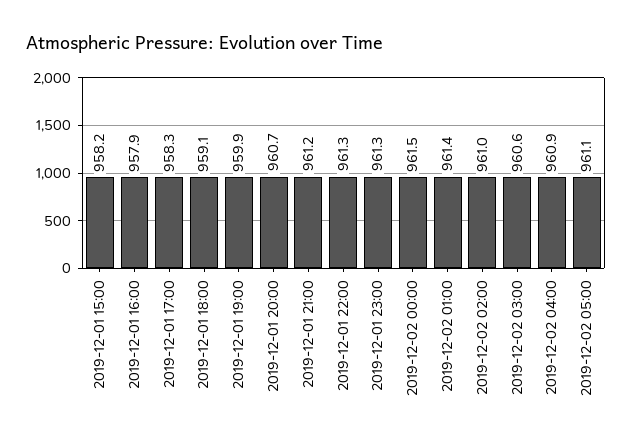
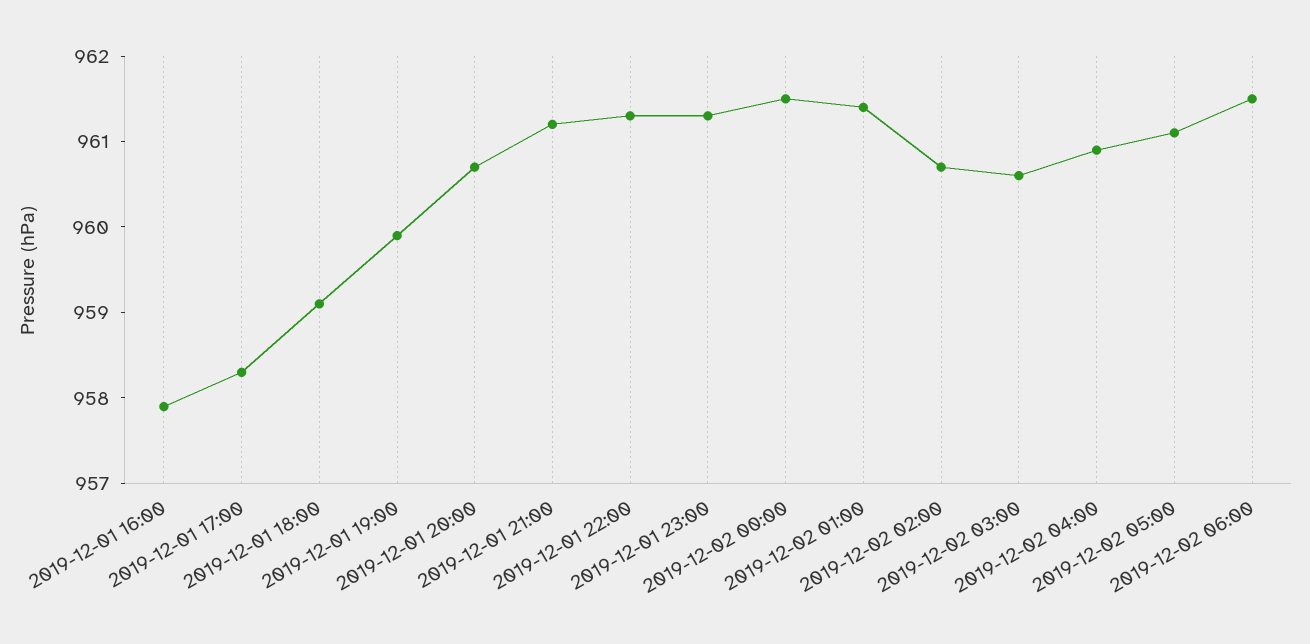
2019-12-01 15:00: 958.2 -> none
2019-12-02 02:00: 961 -> 960.7
2019-12-02 06:00: none -> 961.5

